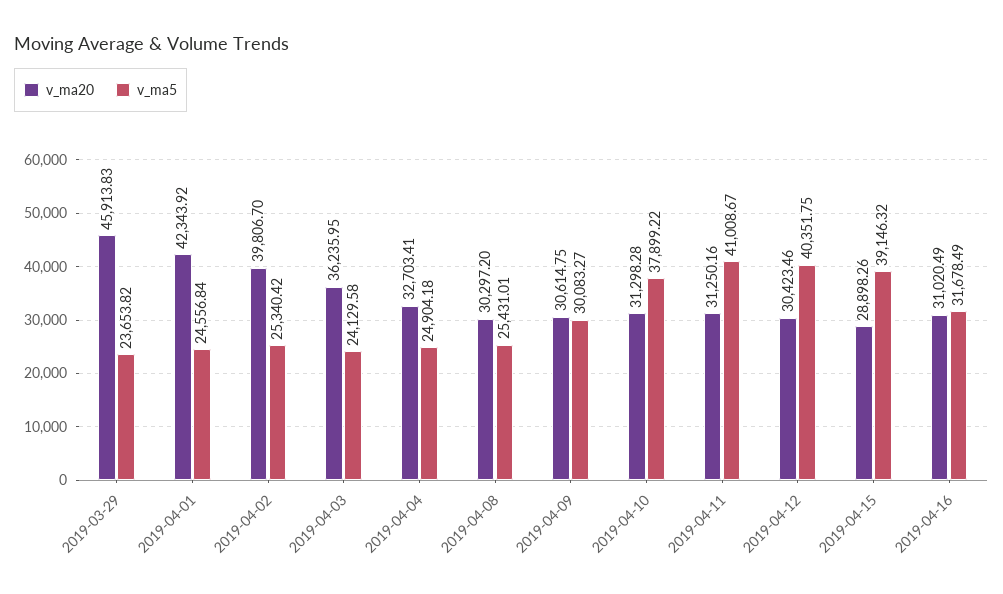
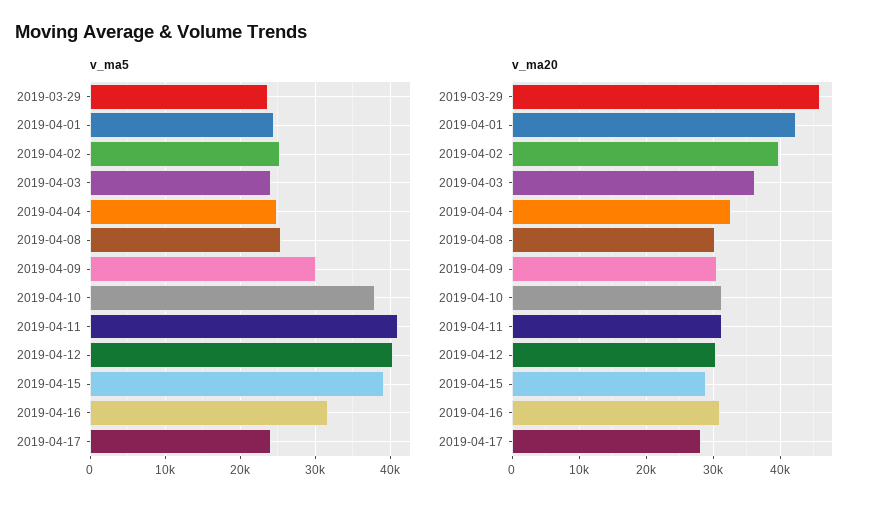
v_ma5, 2019-04-17: none -> 24000
v_ma20, 2019-04-17: none -> 28000

